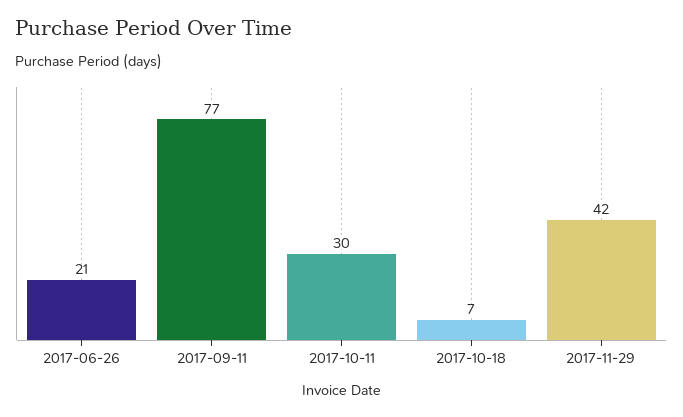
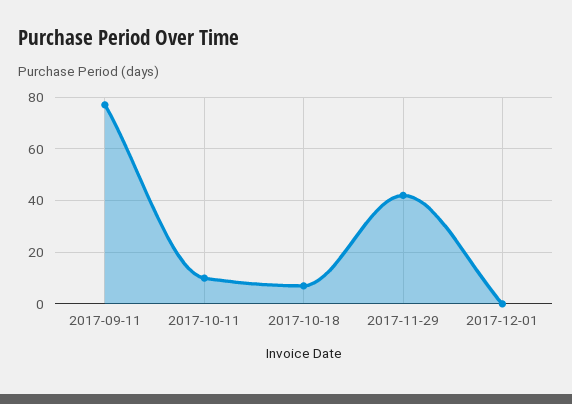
2017-06-26: 21 -> none
2017-10-11: 30 -> 10
2017-12-01: none -> 0

